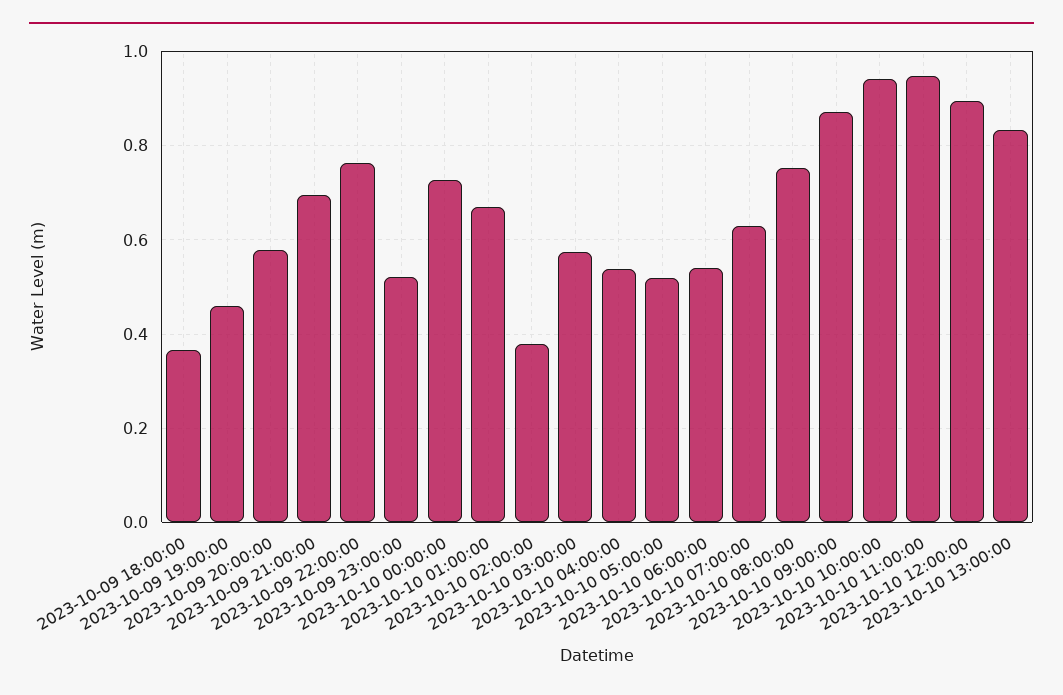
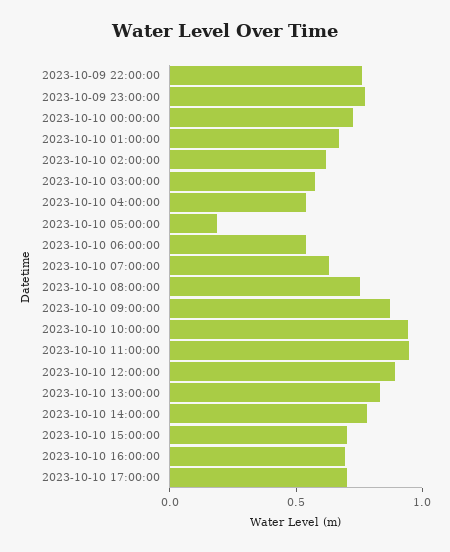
2023-10-09 18:00:00: 0.36 -> none
2023-10-09 19:00:00: 0.46 -> none
2023-10-09 20:00:00: 0.58 -> none
2023-10-09 21:00:00: 0.7 -> none
2023-10-09 23:00:00: 0.52 -> 0.8
2023-10-10 02:00:00: 0.38 -> 0.6
2023-10-10 05:00:00: 0.52 -> 0.2
2023-10-10 14:00:00: none -> 0.8
2023-10-10 15:00:00: none -> 0.7
2023-10-10 16:00:00: none -> 0.7
2023-10-10 17:00:00: none -> 0.7

